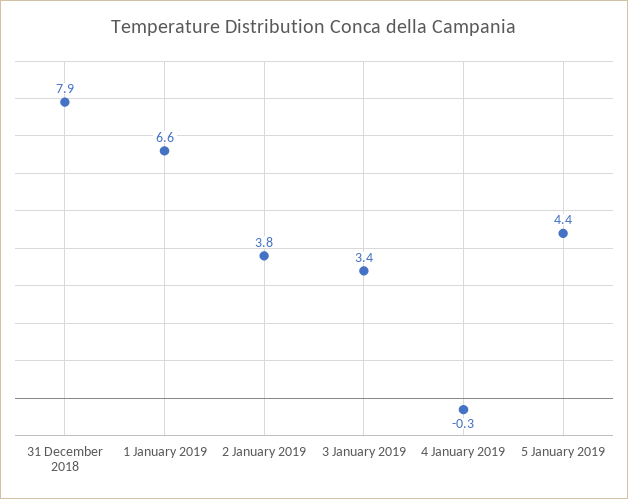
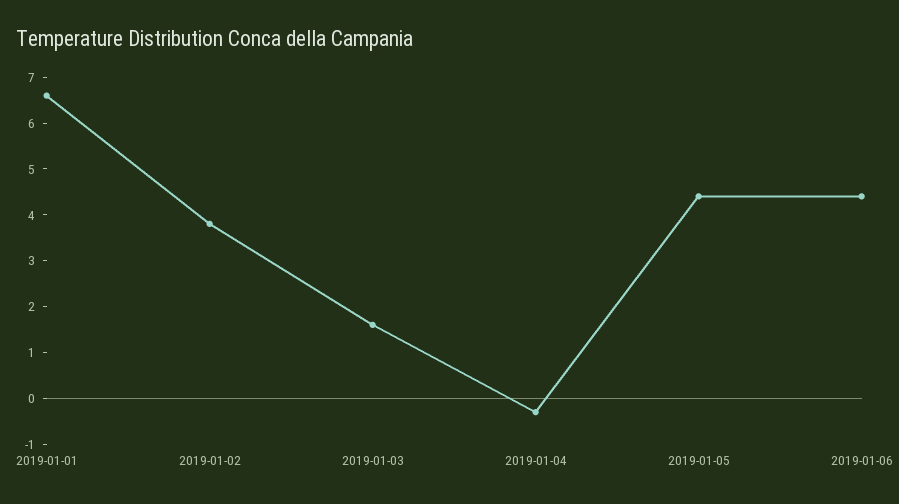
31 December 2018: 7.9 -> none
3 January 2019: 3.4 -> 1.5
2019-01-06: none -> 4.5

